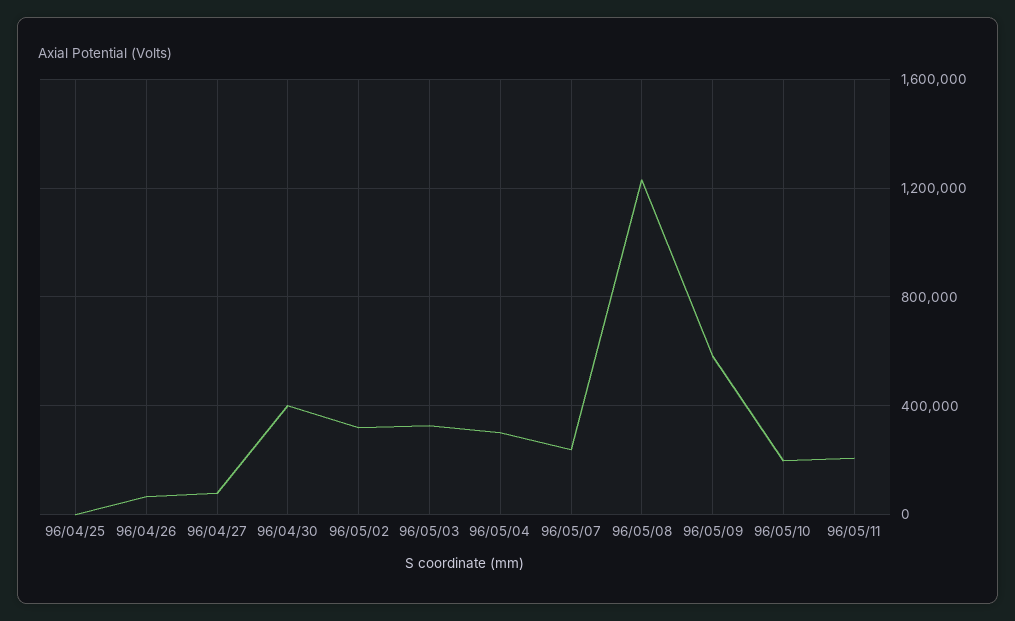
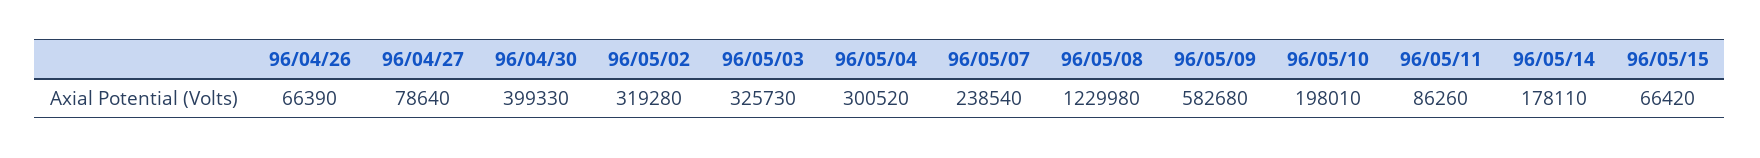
96/04/25: 0 -> none
96/05/11: 200000 -> 86260
96/05/14: none -> 178110
96/05/15: none -> 66420

